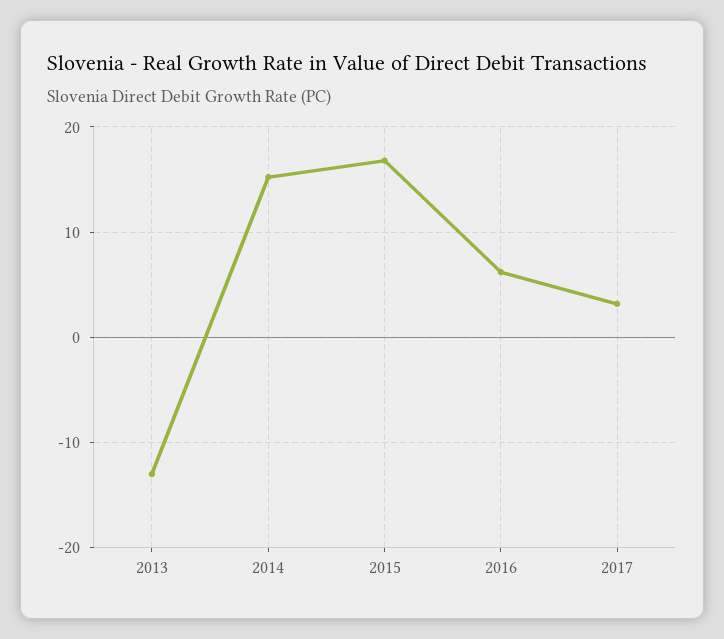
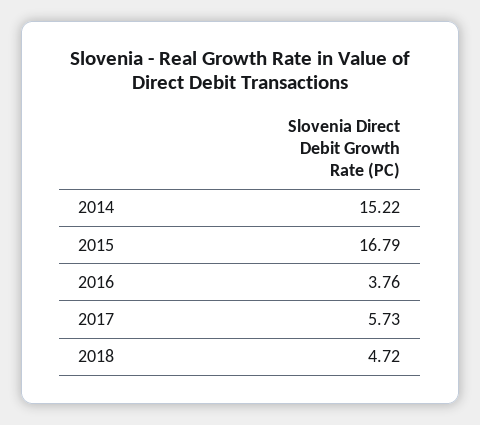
2013: -13 -> none
2016: 6 -> 3.76
2017: 3 -> 5.73
2018: none -> 4.72

